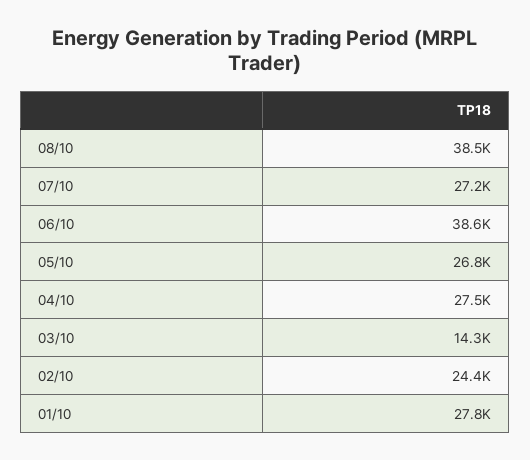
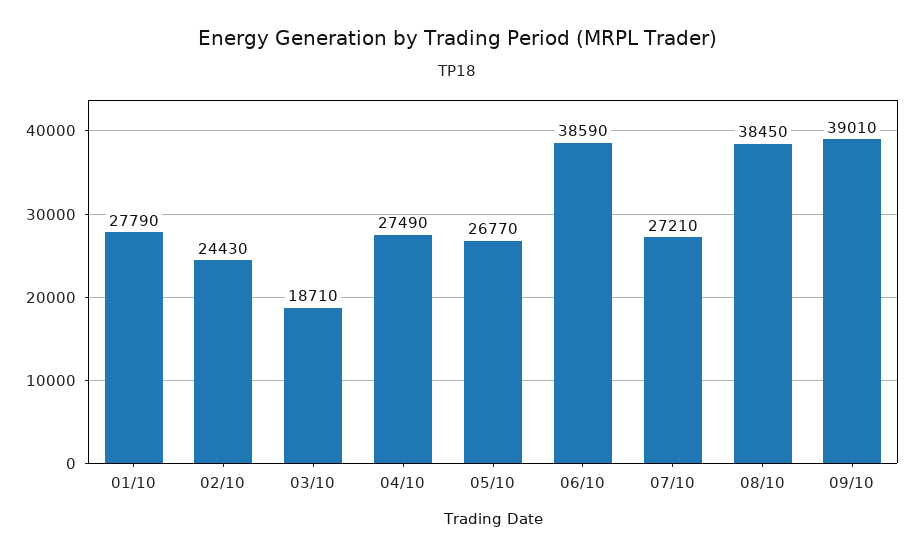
03/10: 14300 -> 18710
09/10: none -> 39010

